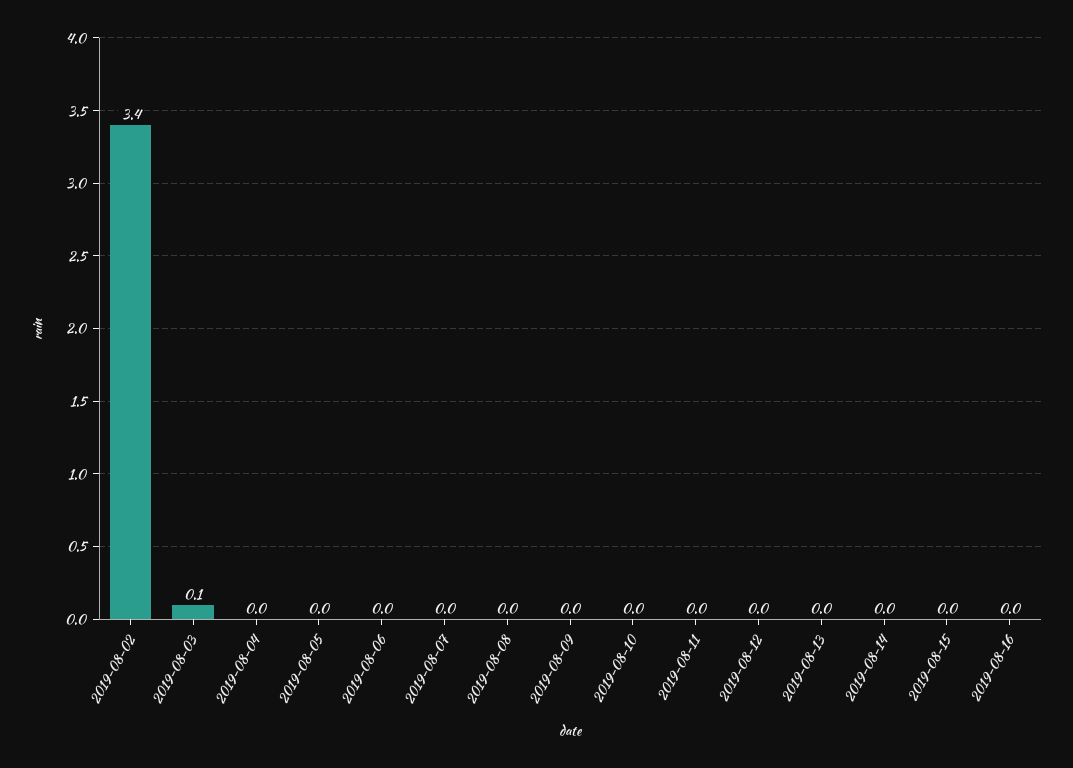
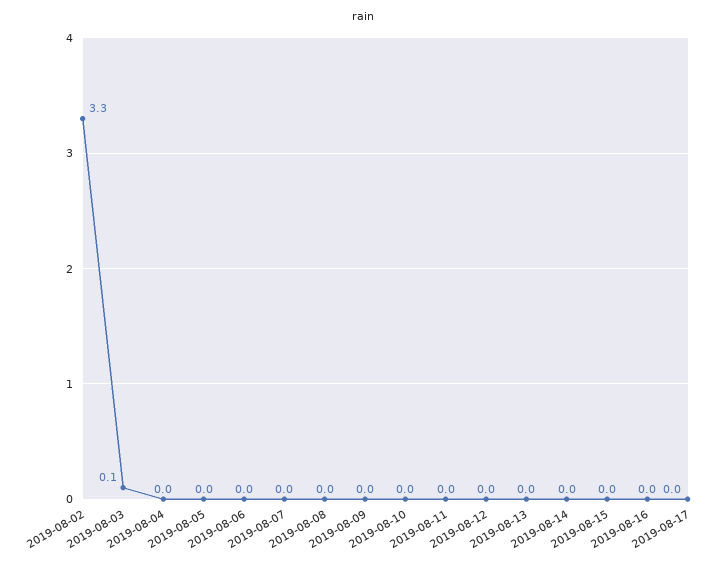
2019-08-02: 3.4 -> 3.3
2019-08-17: none -> 0

